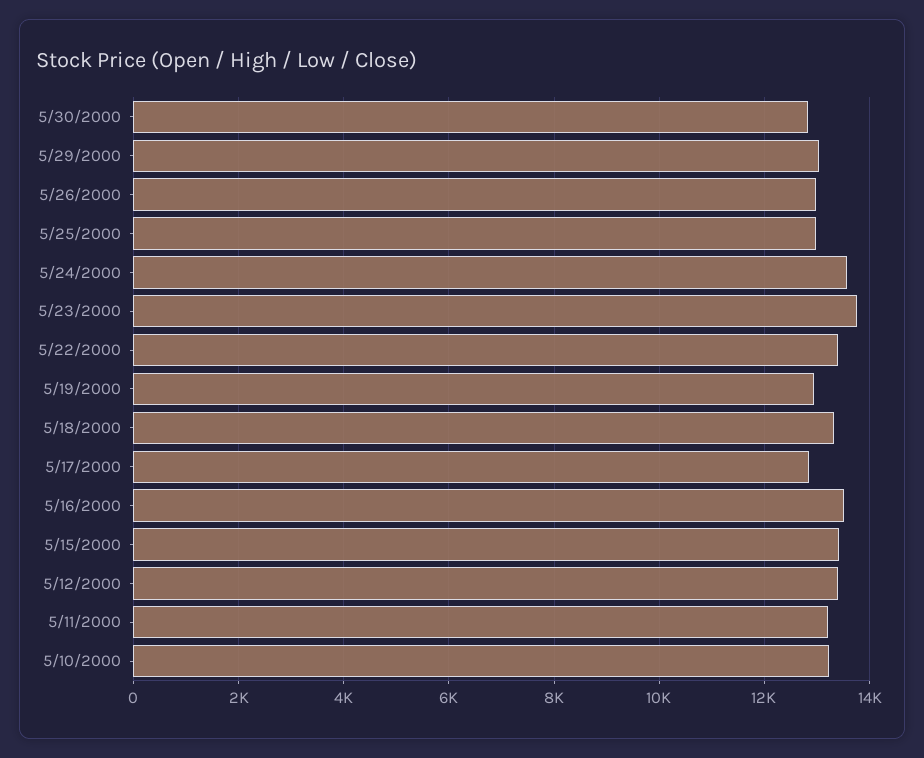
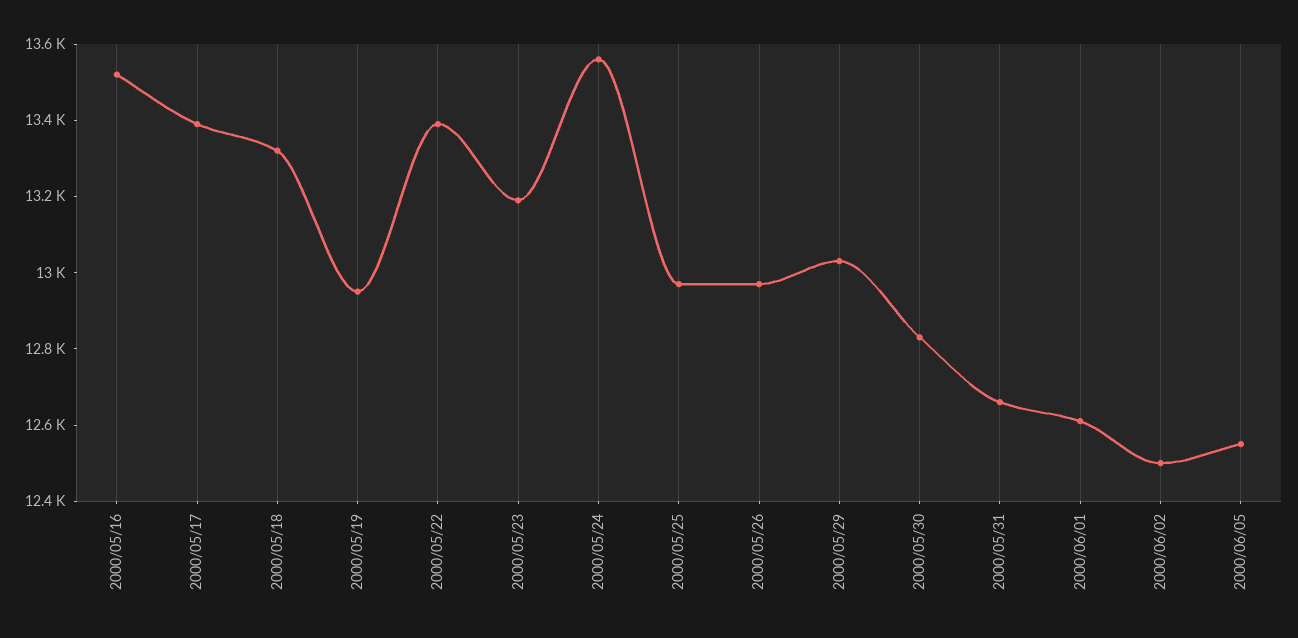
5/23/2000: 13800 -> 13200
5/17/2000: 12800 -> 13400
5/15/2000: 13400 -> none
5/12/2000: 13400 -> none
5/11/2000: 13200 -> none
5/10/2000: 13200 -> none
2000/05/31: none -> 12650
2000/06/01: none -> 12600
2000/06/02: none -> 12500
2000/06/05: none -> 12550

